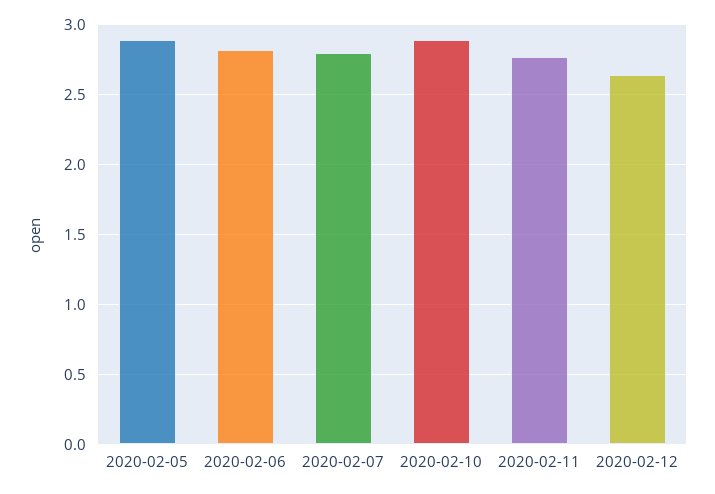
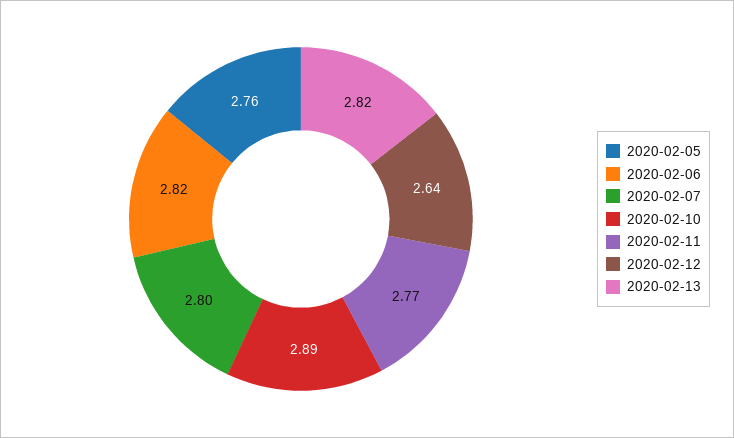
2020-02-05: 2.9 -> 2.76
2020-02-13: none -> 2.82

